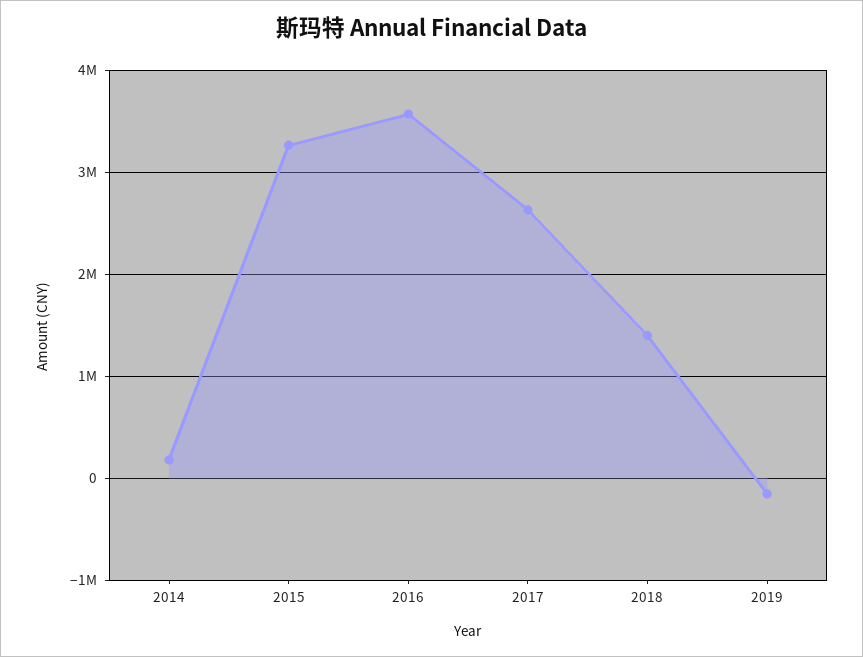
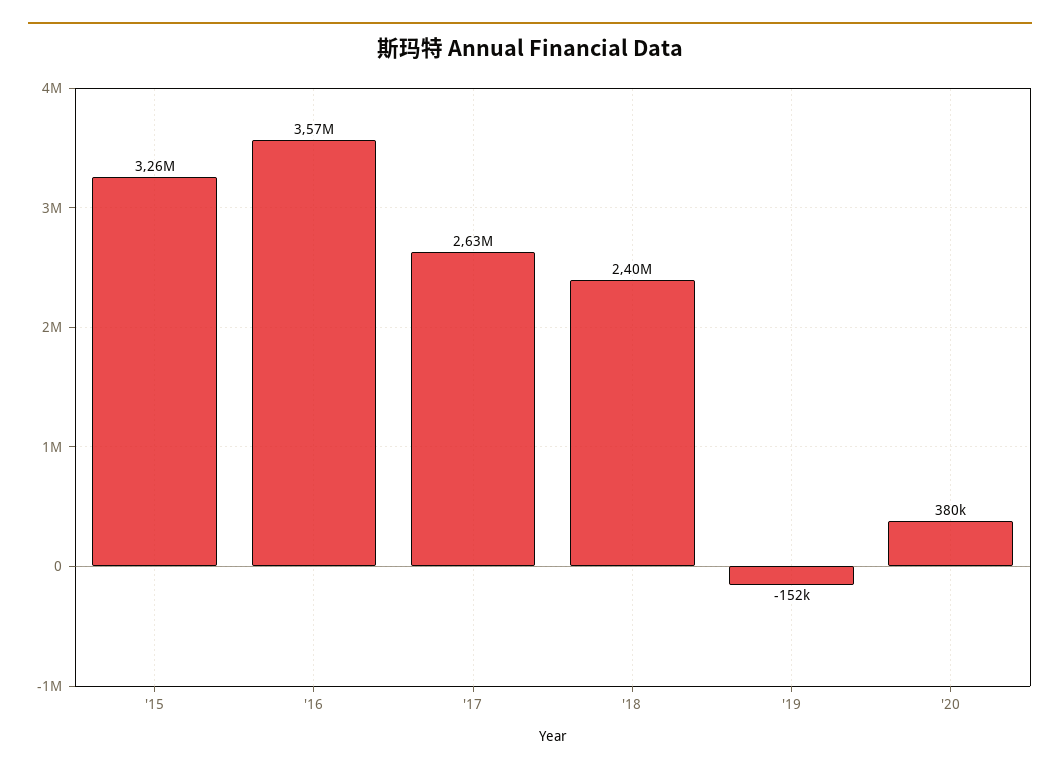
2014: 200000 -> none
2018: 1400000 -> 2400000
'20: none -> 380000

